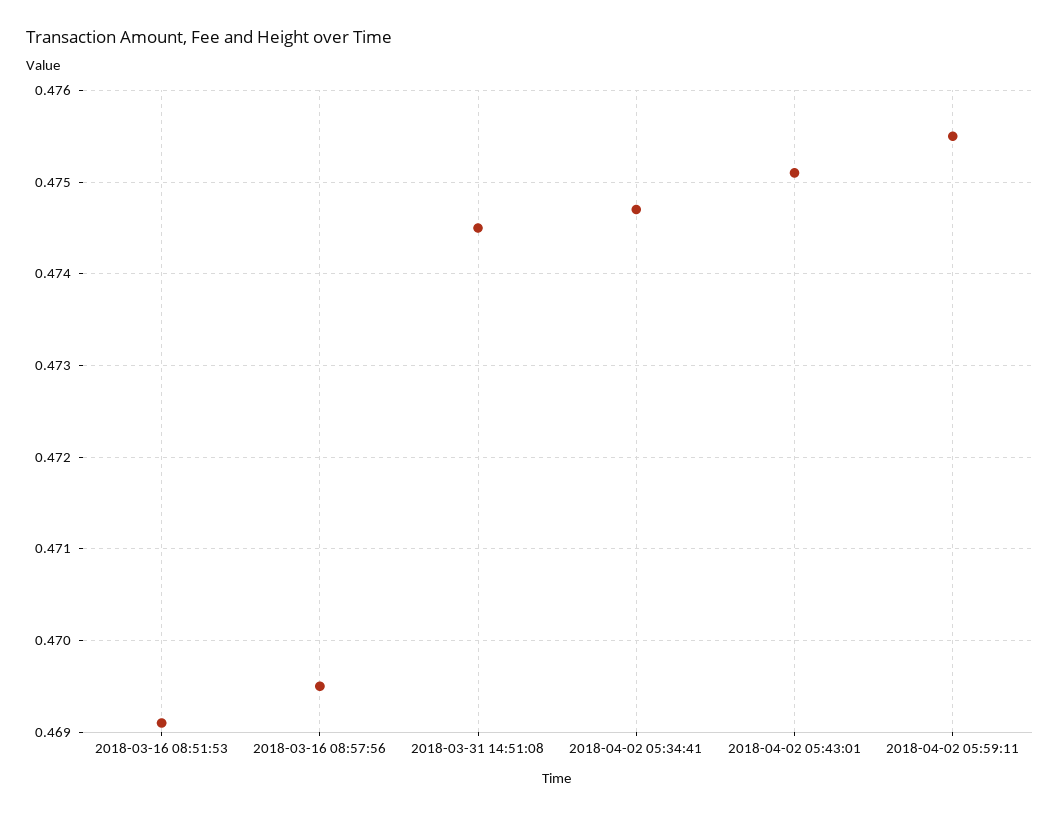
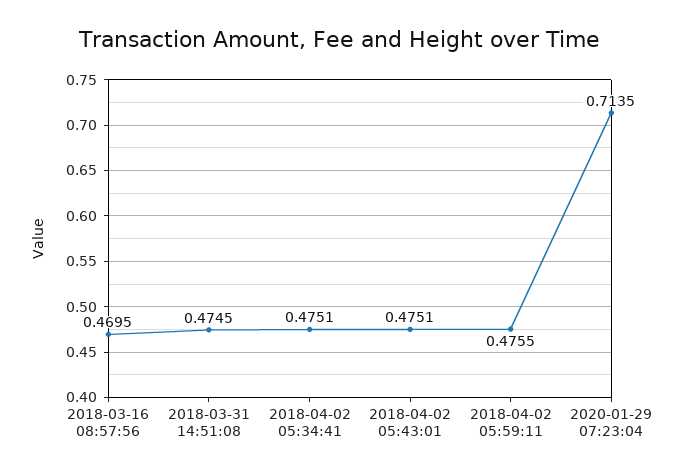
2018-03-16 08:51:53: 0.4691 -> none
2018-04-02 05:34:41: 0.4747 -> 0.4751
2020-01-29 07:23:04: none -> 0.7135

